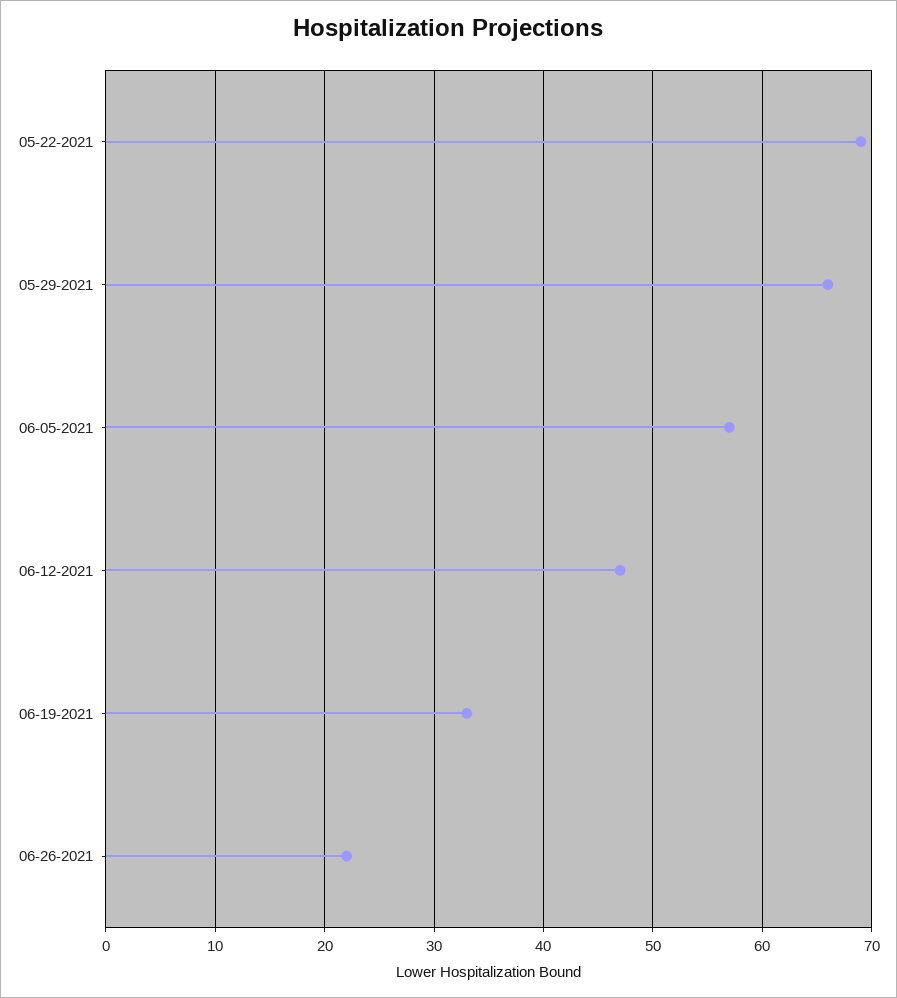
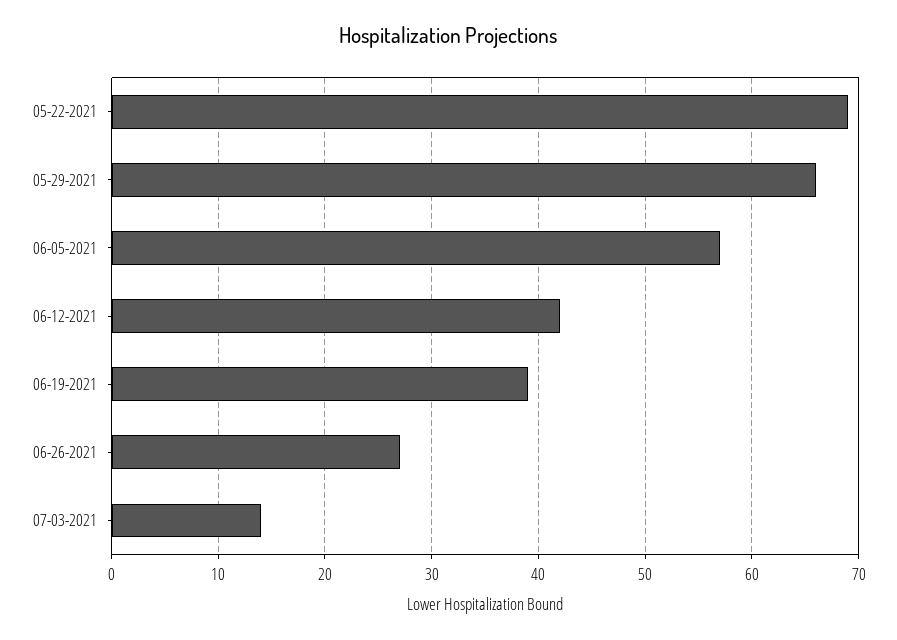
06-12-2021: 47 -> 42
06-19-2021: 33 -> 39
06-26-2021: 22 -> 27
07-03-2021: none -> 14

